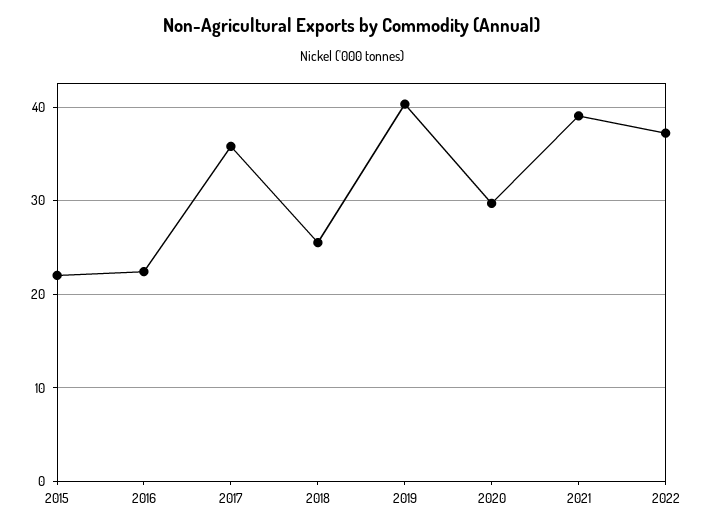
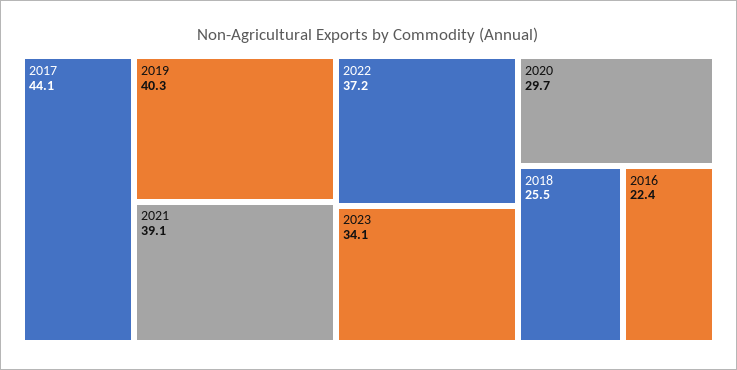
2015: 22 -> none
2017: 36 -> 44.1
2023: none -> 34.1

